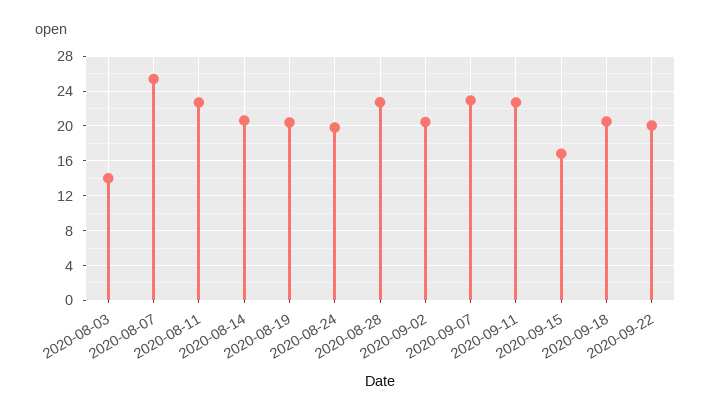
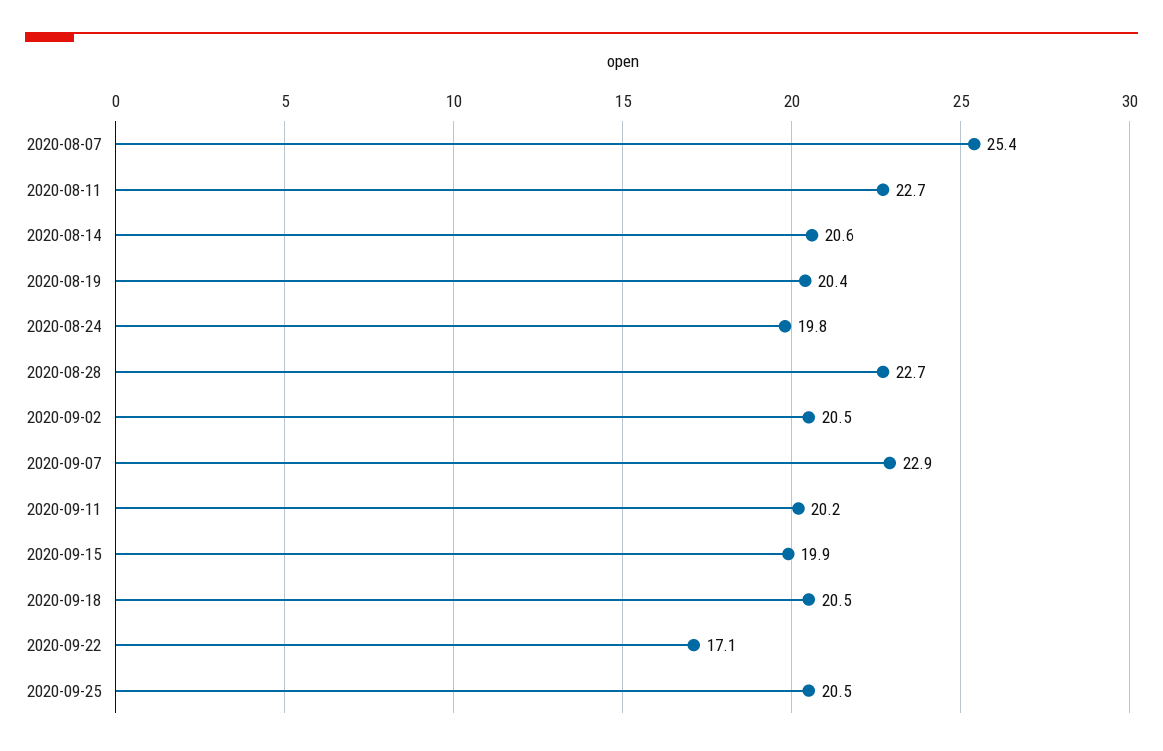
2020-08-03: 14 -> none
2020-09-11: 23 -> 20.2
2020-09-15: 17 -> 19.9
2020-09-22: 20 -> 17.1
2020-09-25: none -> 20.5

